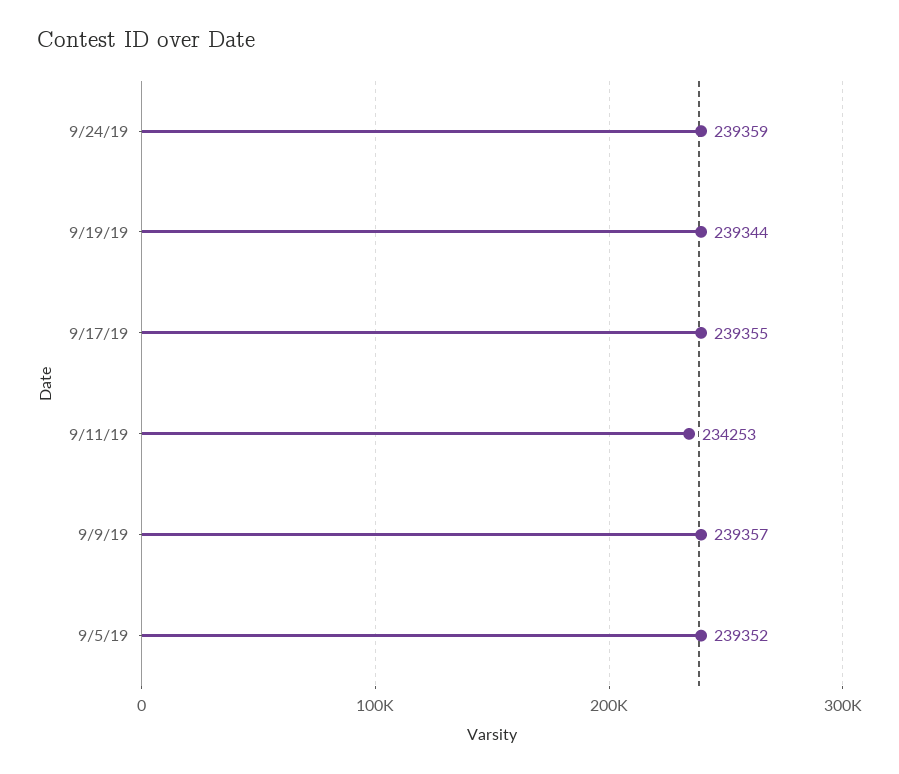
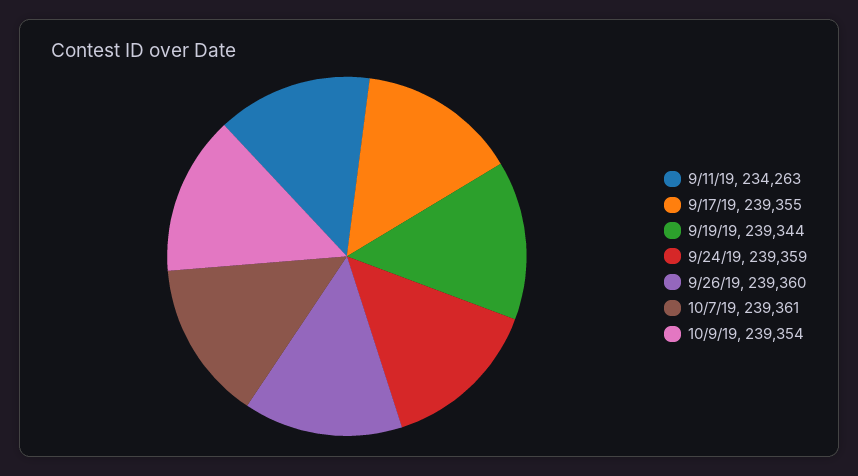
9/11/19: 234253 -> 234263
9/9/19: 239357 -> none
9/5/19: 239352 -> none
9/26/19: none -> 239360
10/7/19: none -> 239361
10/9/19: none -> 239354

